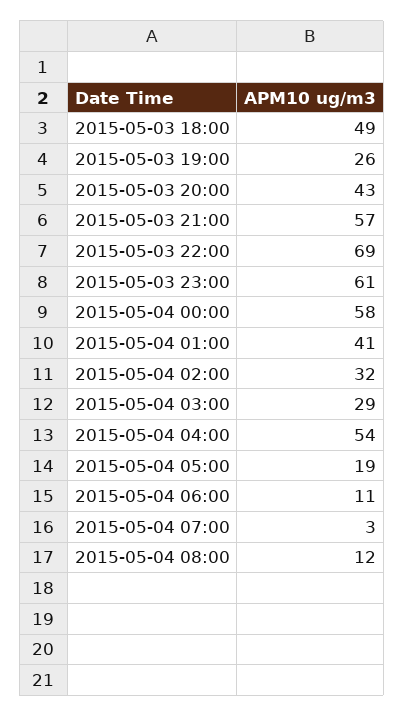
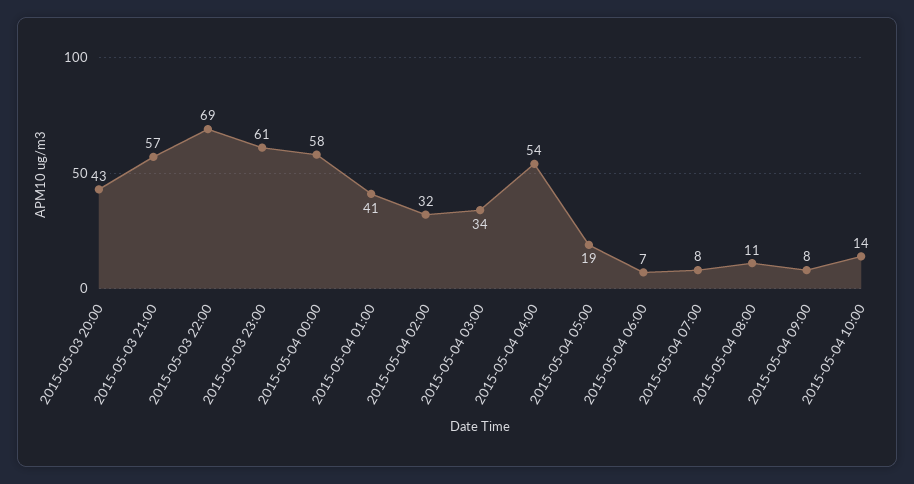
2015-05-03 18:00: 49 -> none
2015-05-03 19:00: 26 -> none
2015-05-04 03:00: 29 -> 34
2015-05-04 06:00: 11 -> 7
2015-05-04 07:00: 3 -> 8
2015-05-04 08:00: 12 -> 11
2015-05-04 09:00: none -> 8
2015-05-04 10:00: none -> 14

